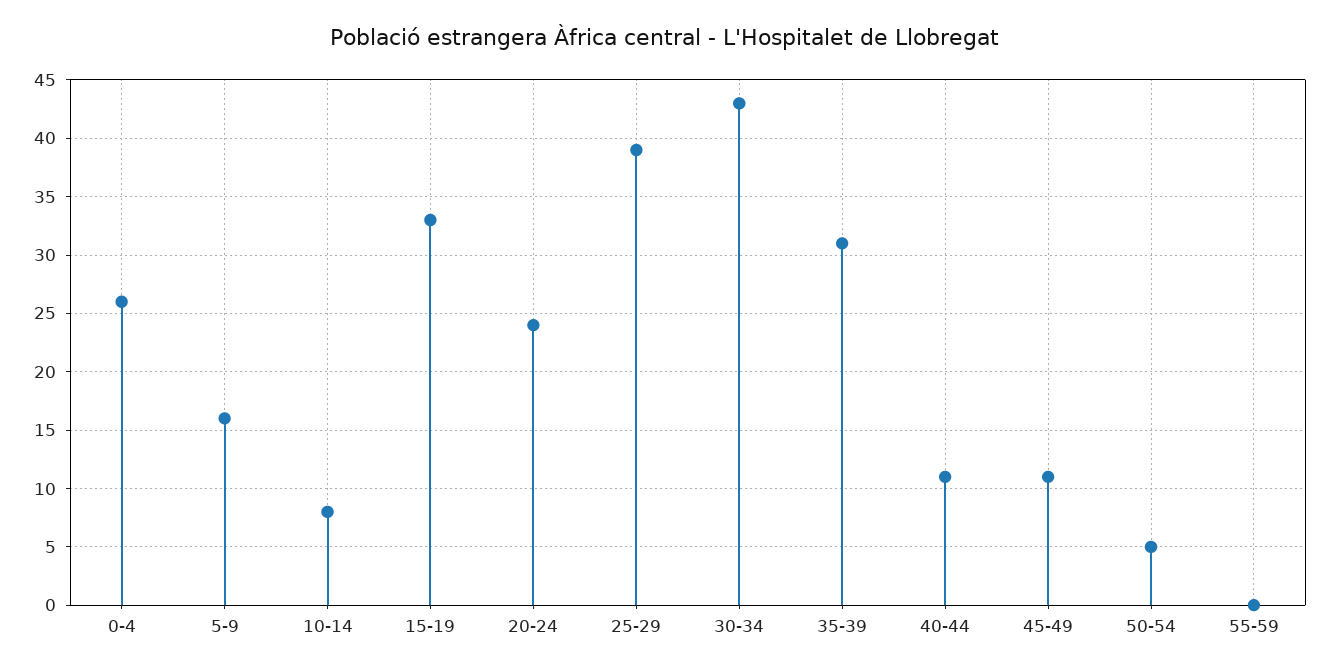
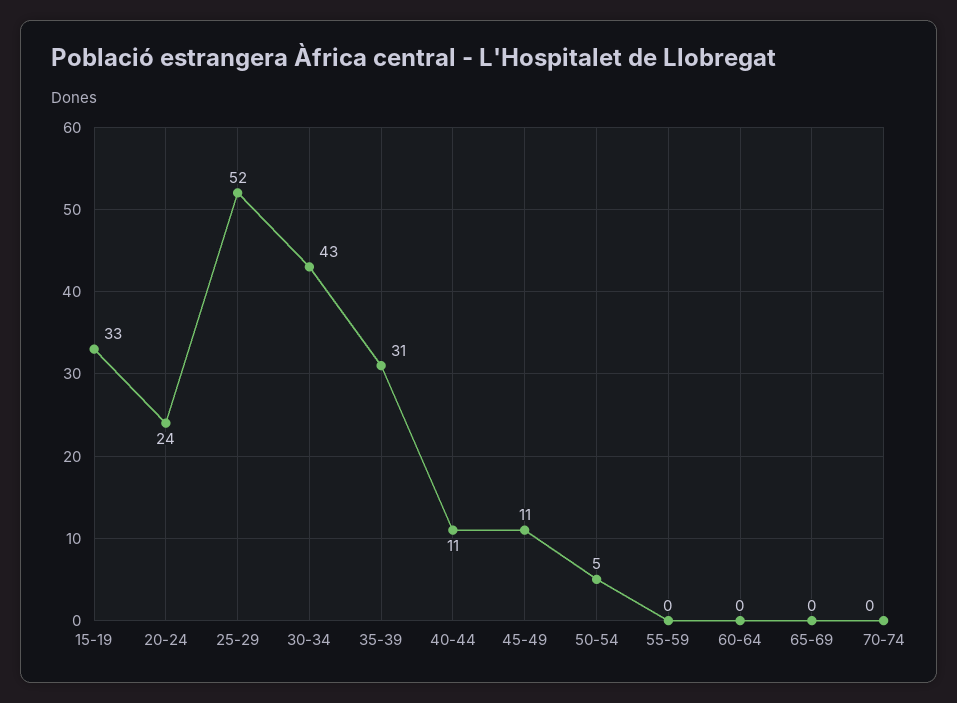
0-4: 26 -> none
5-9: 16 -> none
10-14: 8 -> none
25-29: 39 -> 52
60-64: none -> 0
65-69: none -> 0
70-74: none -> 0

